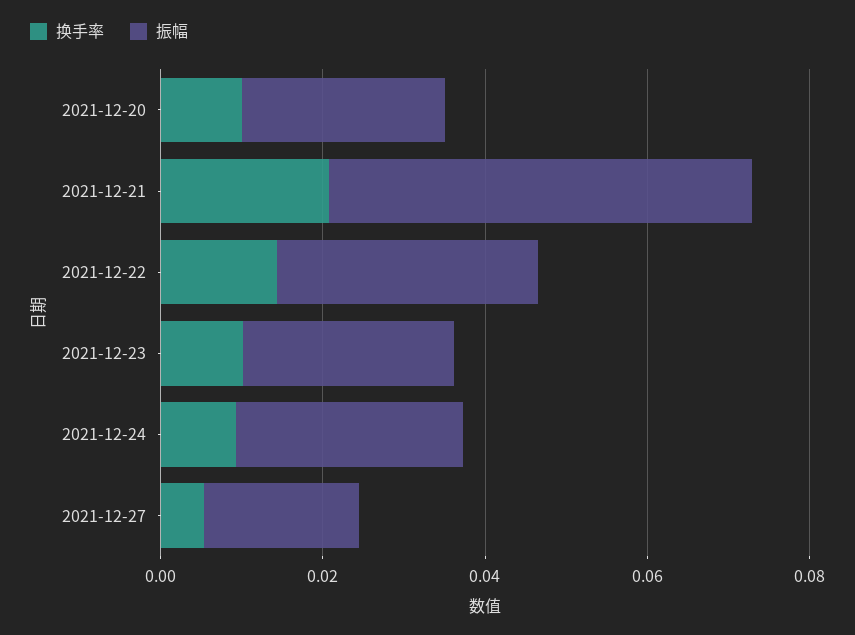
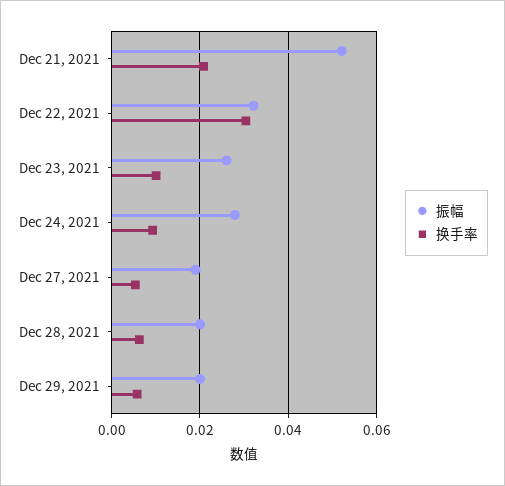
换手率, 2021-12-20: 0.01 -> none
振幅, 2021-12-20: 0.025 -> none
换手率, 2021-12-22: 0.015 -> 0.03
振幅, Dec 28, 2021: none -> 0.02
换手率, Dec 28, 2021: none -> 0.006
振幅, Dec 29, 2021: none -> 0.02
换手率, Dec 29, 2021: none -> 0.006

